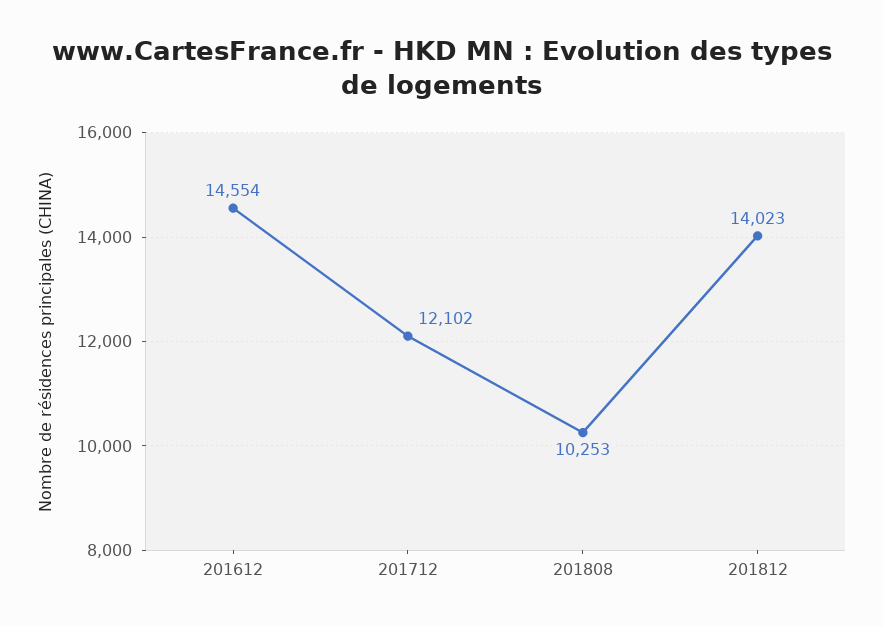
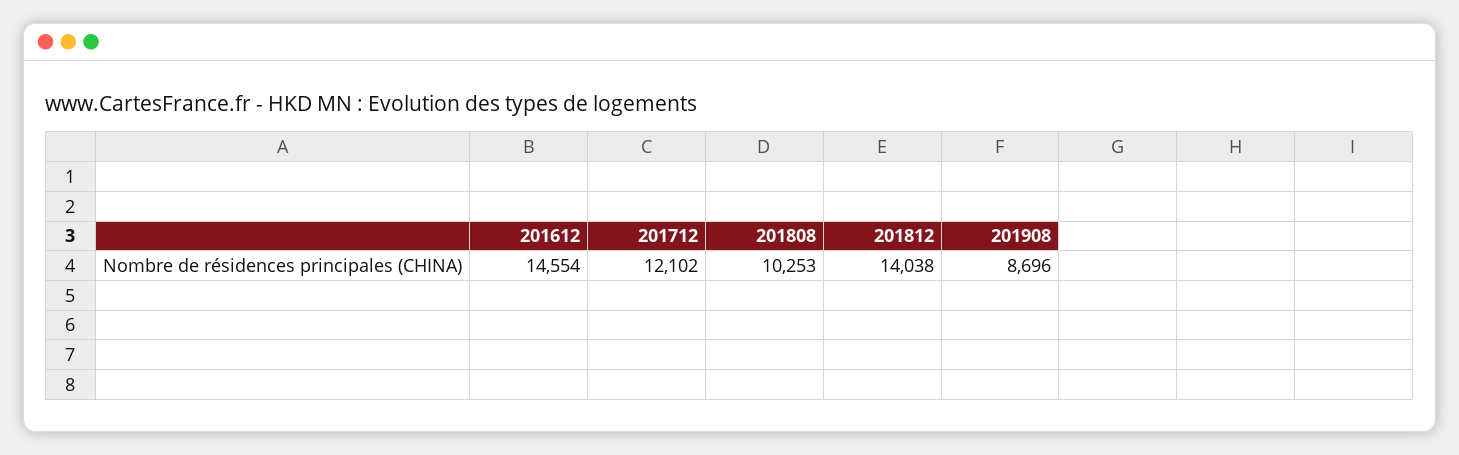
201812: 14023 -> 14038
201908: none -> 8696

